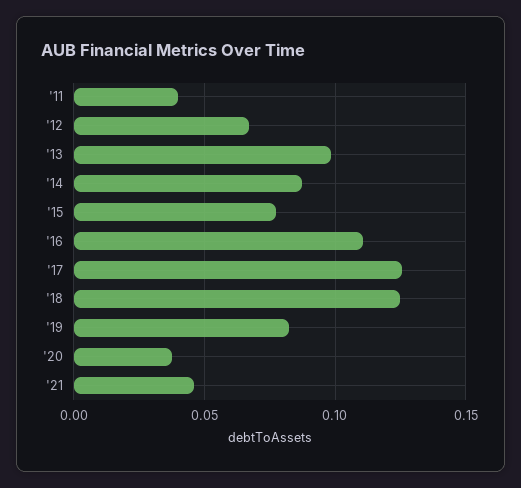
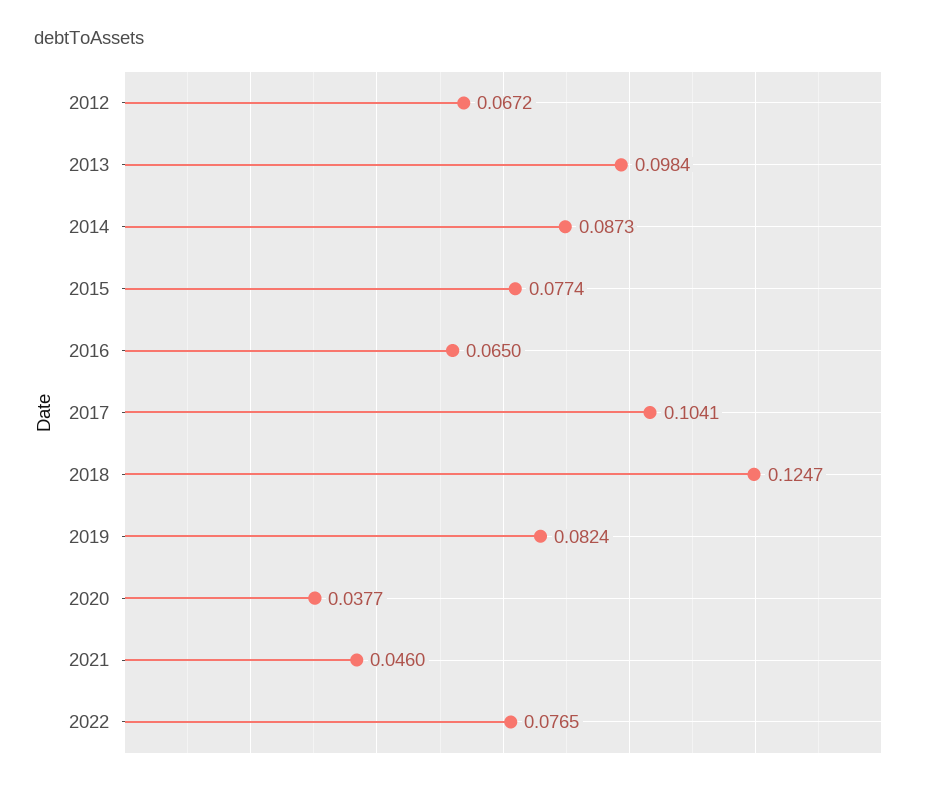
'11: 0.04 -> none
'16: 0.11 -> 0.065
'17: 0.125 -> 0.1041
2022: none -> 0.0765

